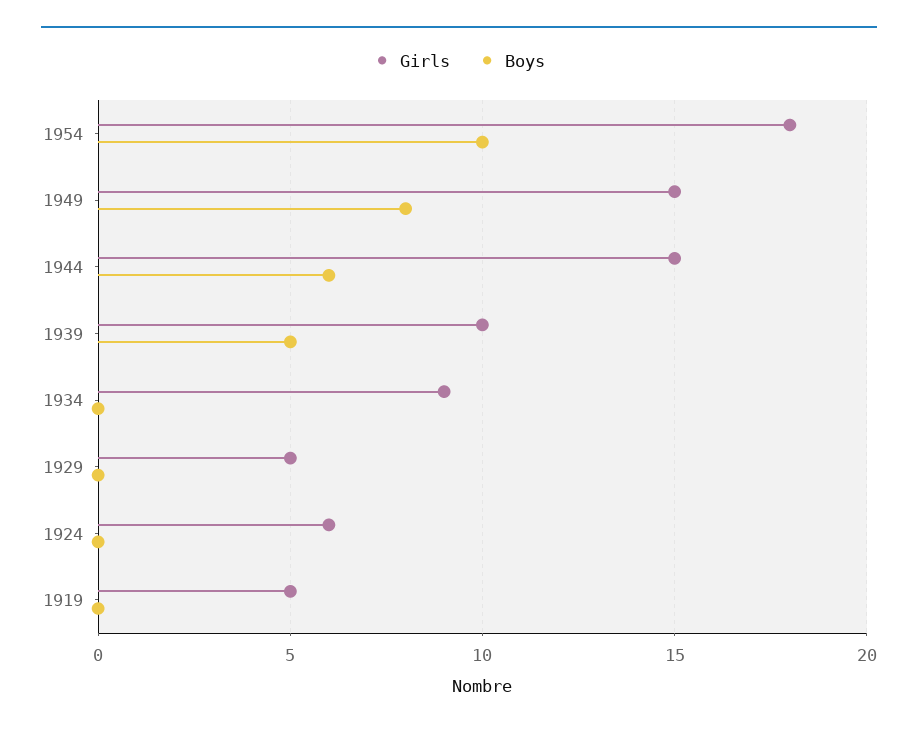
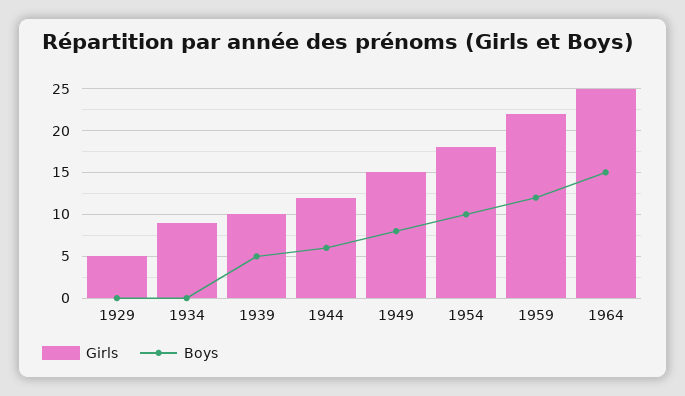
Girls, 1944: 15 -> 12
Girls, 1924: 6 -> none
Boys, 1924: 0 -> none
Girls, 1919: 5 -> none
Boys, 1919: 0 -> none
Girls, 1959: none -> 22
Boys, 1959: none -> 12
Girls, 1964: none -> 25
Boys, 1964: none -> 15

